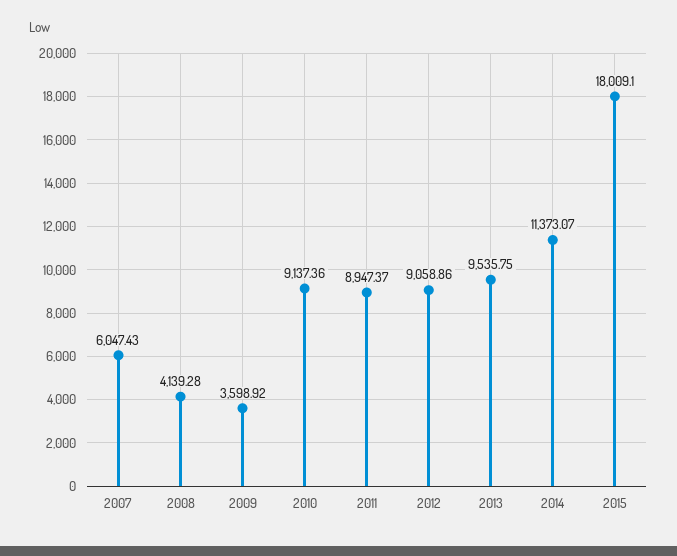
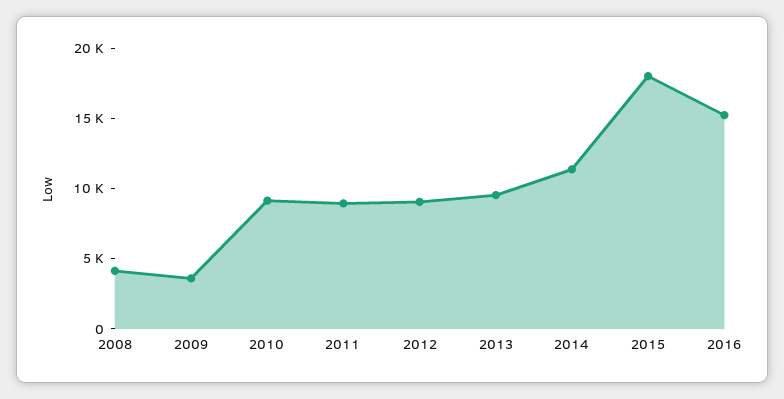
2007: 6047.43 -> none
2016: none -> 15000

